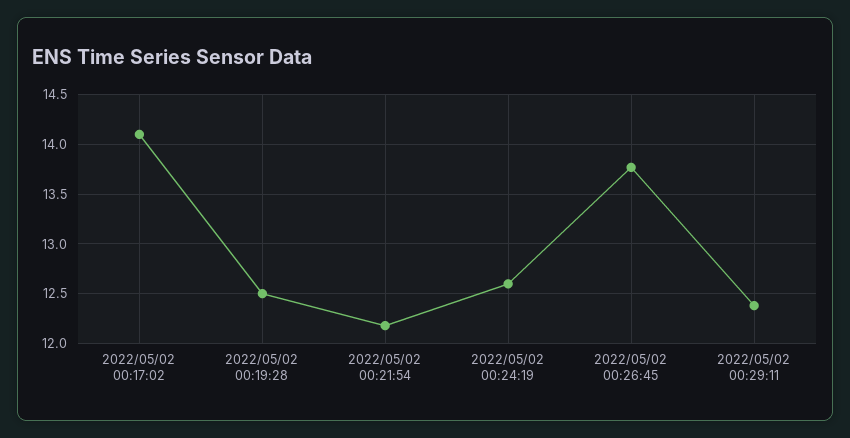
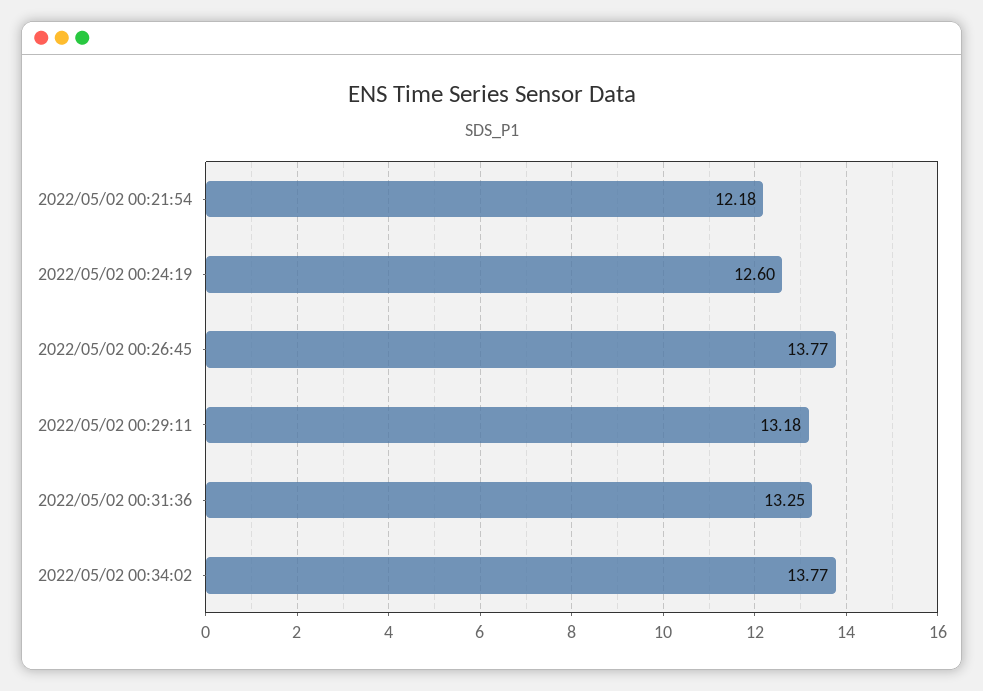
2022/05/02 00:17:02: 14.1 -> none
2022/05/02 00:19:28: 12.5 -> none
2022/05/02 00:29:11: 12.4 -> 13.18
2022/05/02 00:31:36: none -> 13.25
2022/05/02 00:34:02: none -> 13.77

